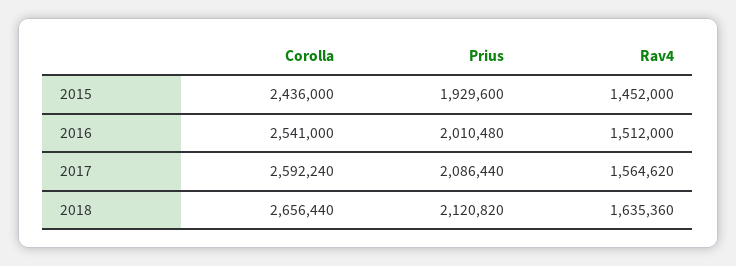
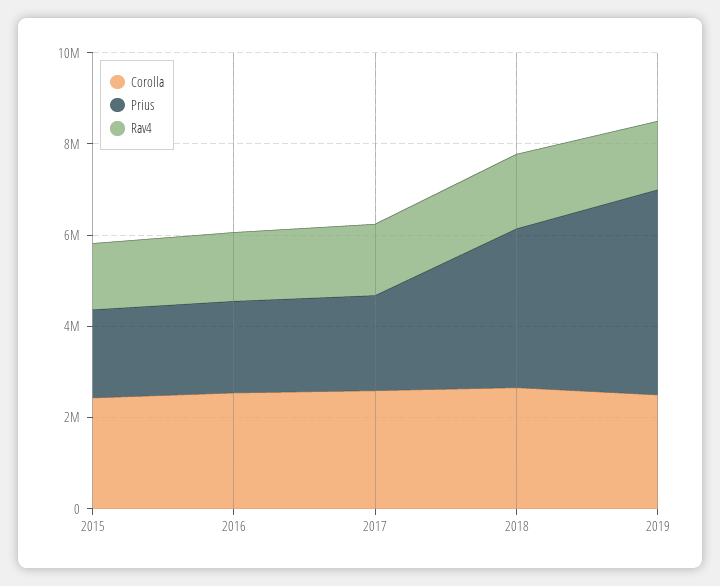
Prius, 2018: 2120820 -> 3500000
Corolla, 2019: none -> 2500000
Prius, 2019: none -> 4500000
Rav4, 2019: none -> 1500000

